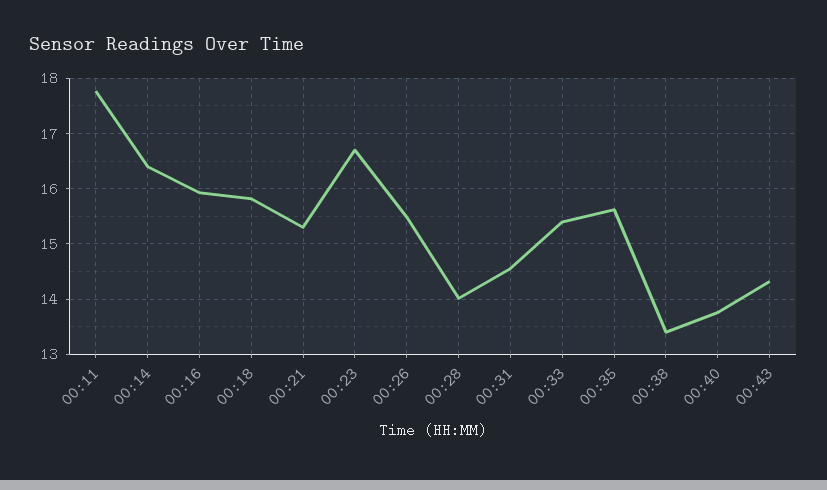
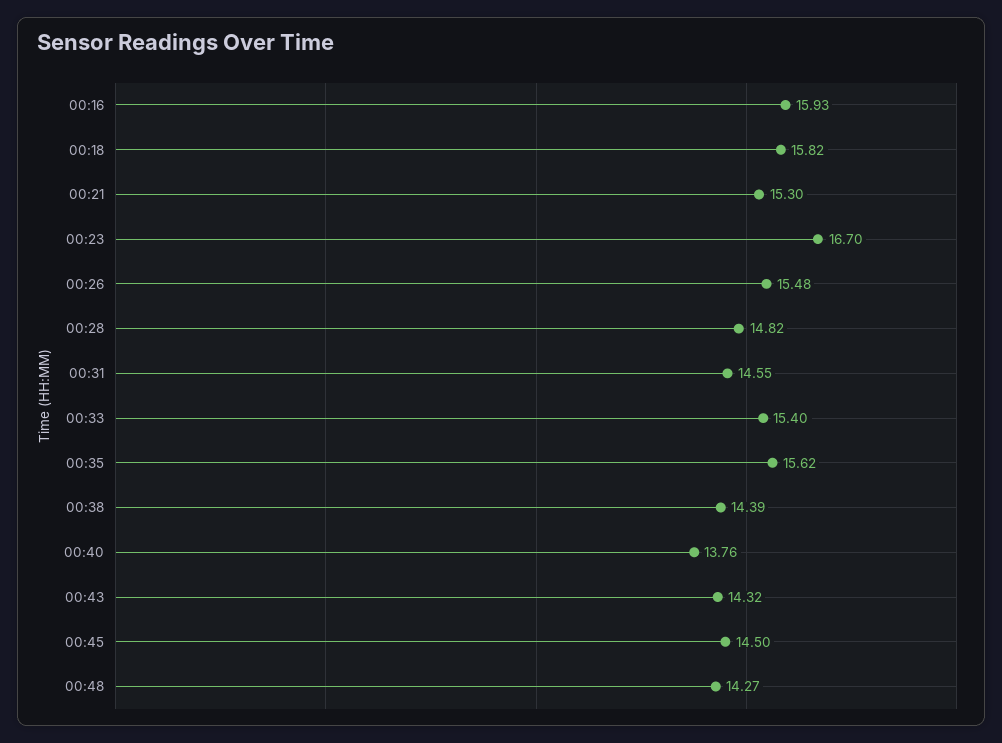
00:11: 17.8 -> none
00:14: 16.4 -> none
00:28: 14 -> 14.82
00:38: 13.4 -> 14.39
00:45: none -> 14.5
00:48: none -> 14.27

